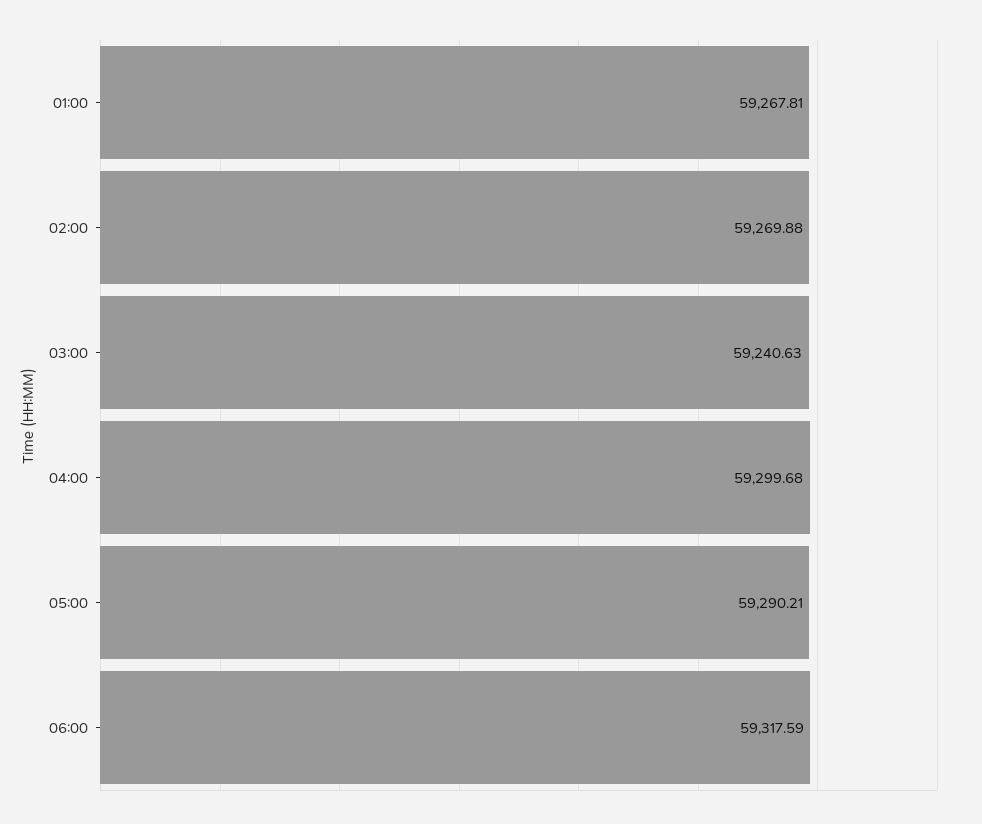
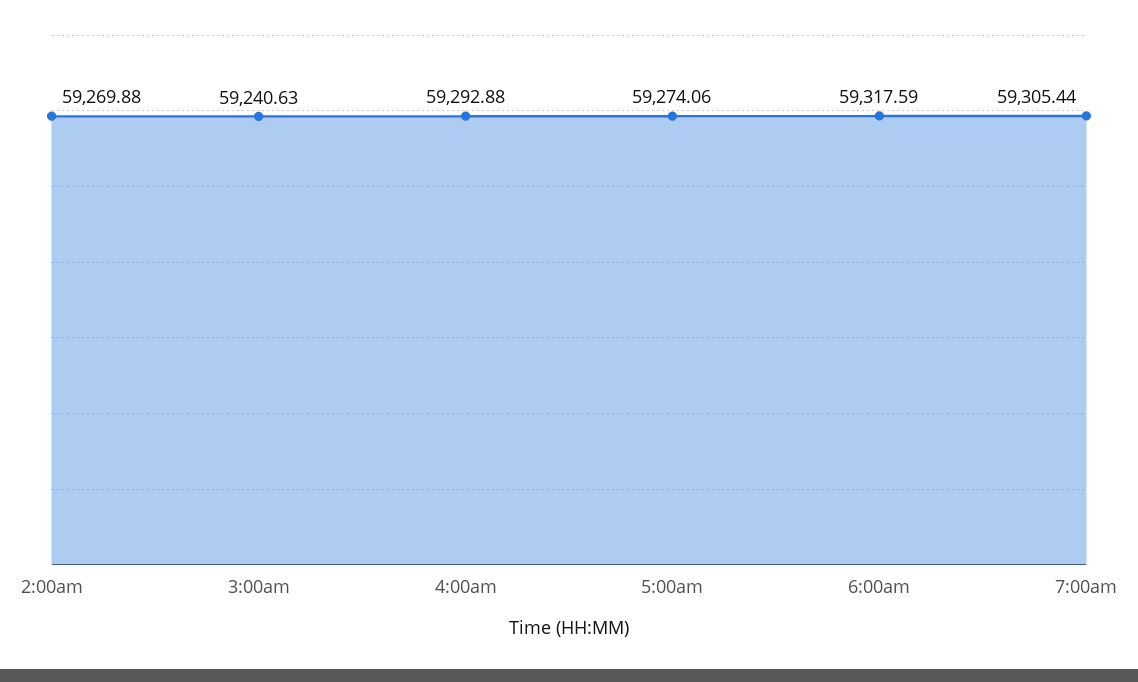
01:00: 59267.81 -> none
04:00: 59299.68 -> 59292.88
05:00: 59290.21 -> 59274.06
7:00am: none -> 59305.44

